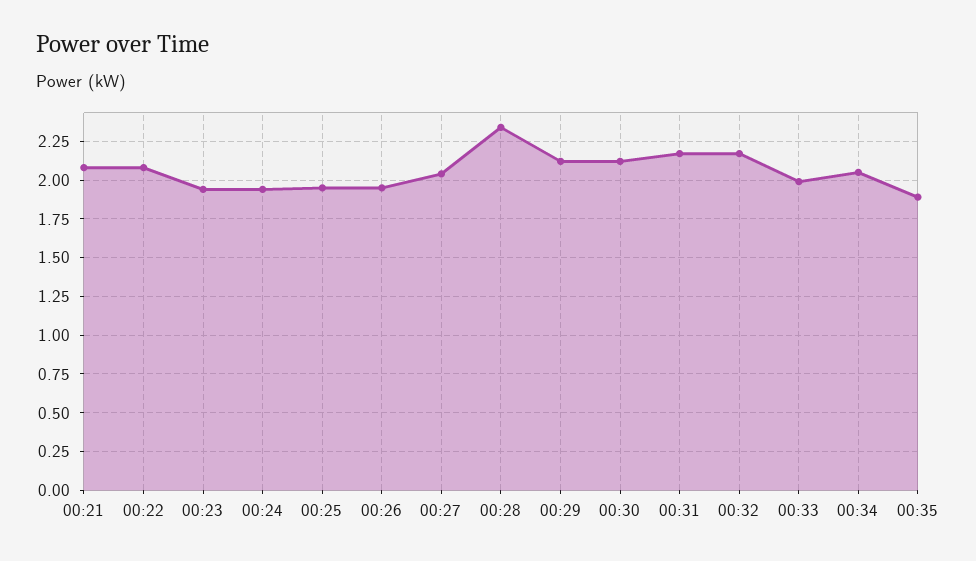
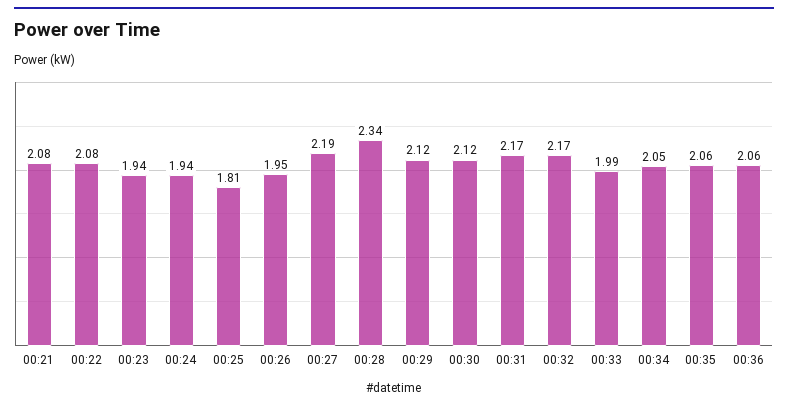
00:25: 1.95 -> 1.81
00:27: 2.05 -> 2.19
00:35: 1.9 -> 2.06
00:36: none -> 2.06

